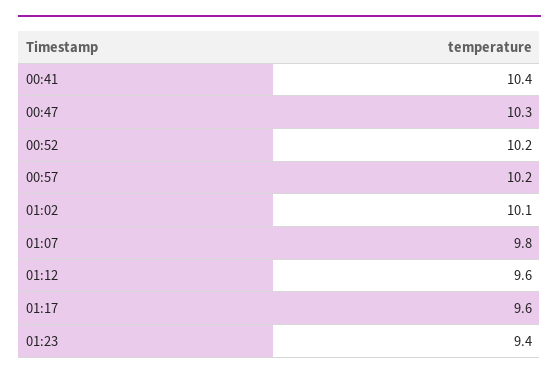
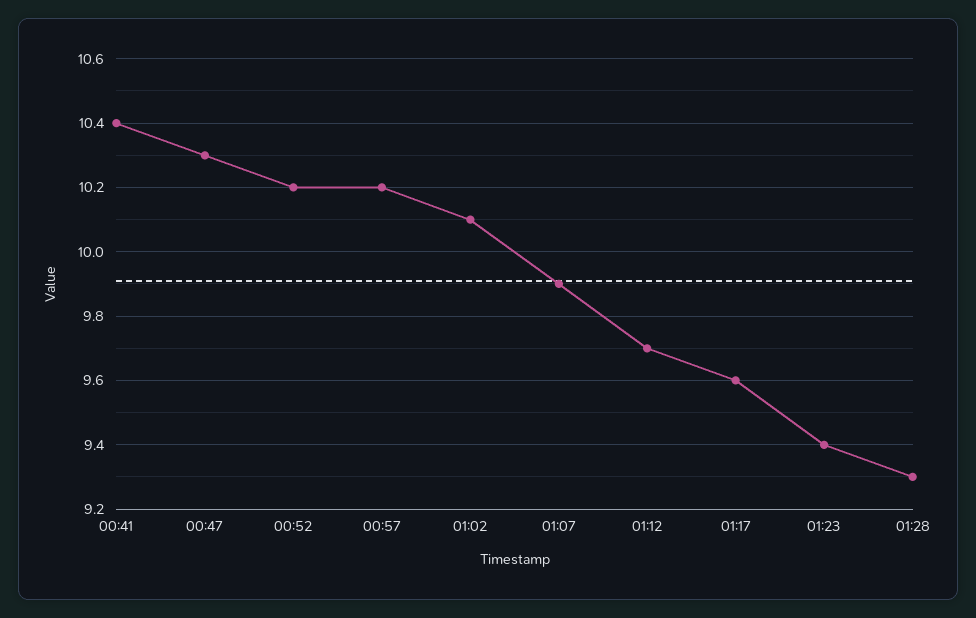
01:07: 9.8 -> 9.9
01:12: 9.6 -> 9.7
01:28: none -> 9.3

